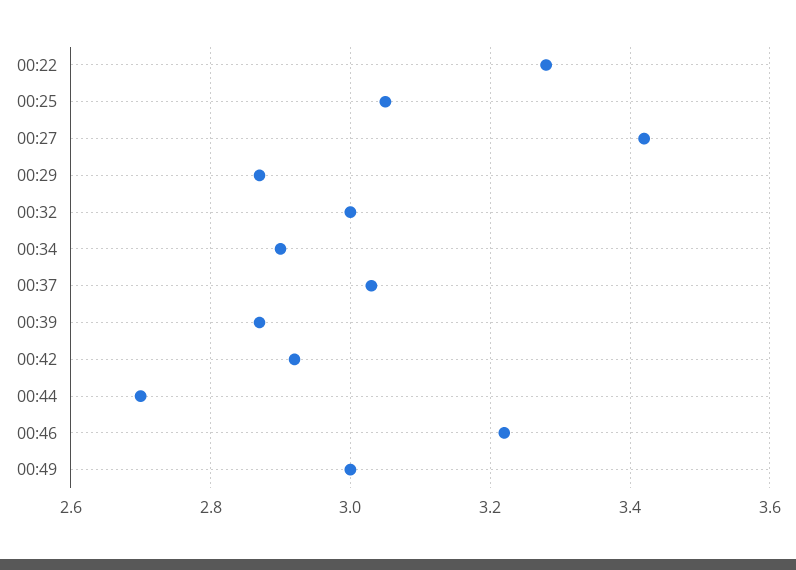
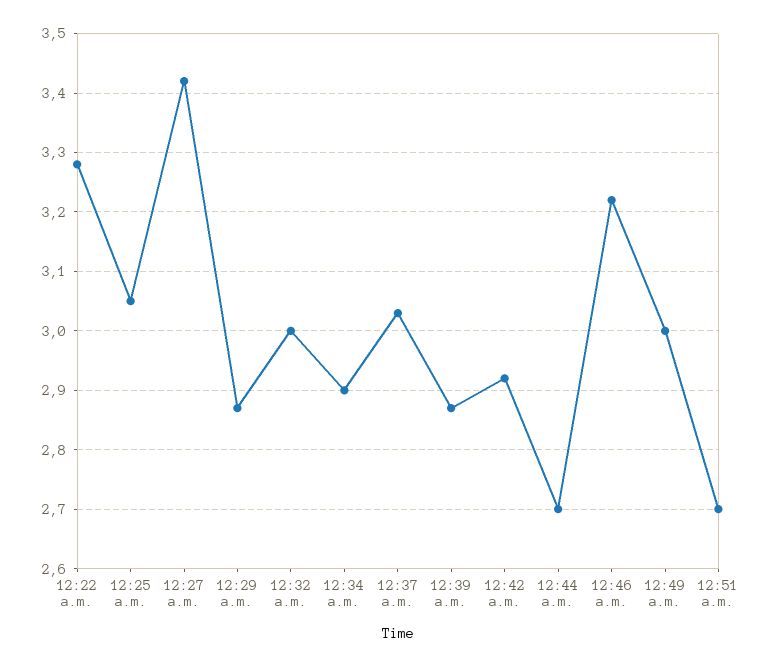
12:51 a.m.: none -> 2.7

